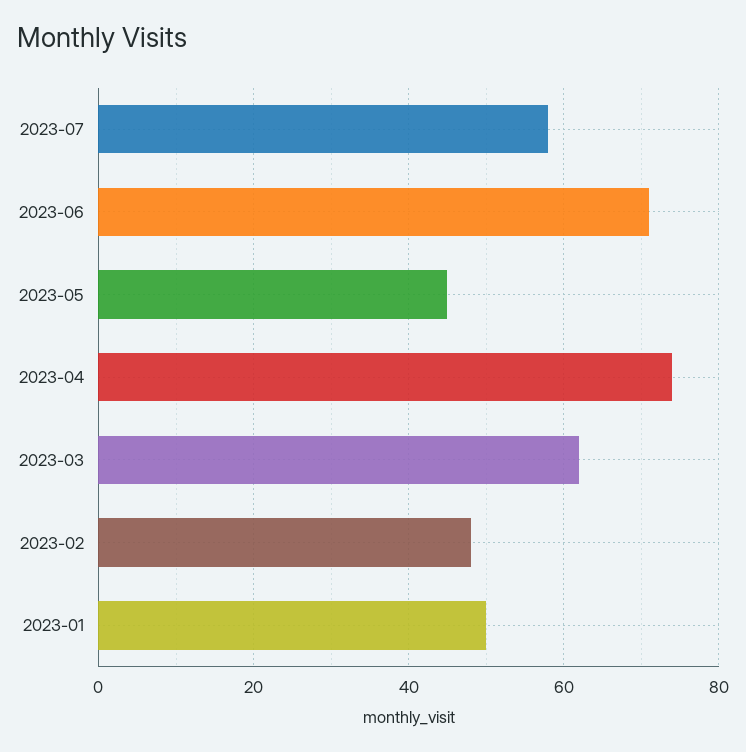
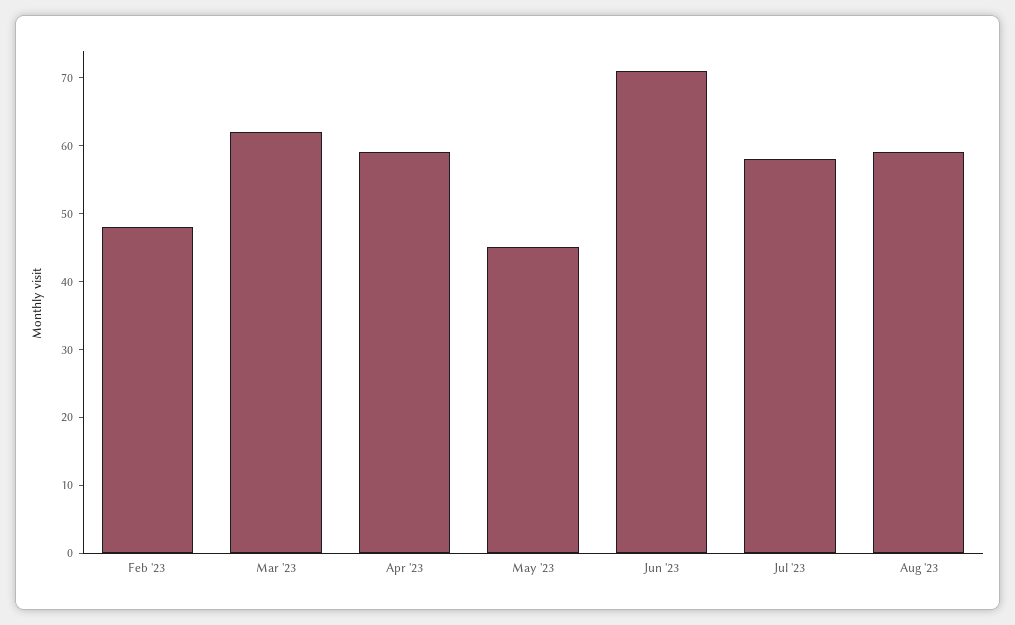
2023-04: 75 -> 60
2023-01: 50 -> none
Aug '23: none -> 60

